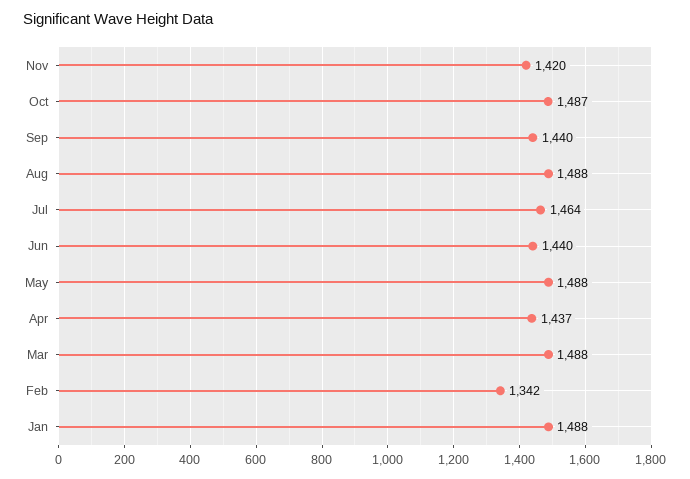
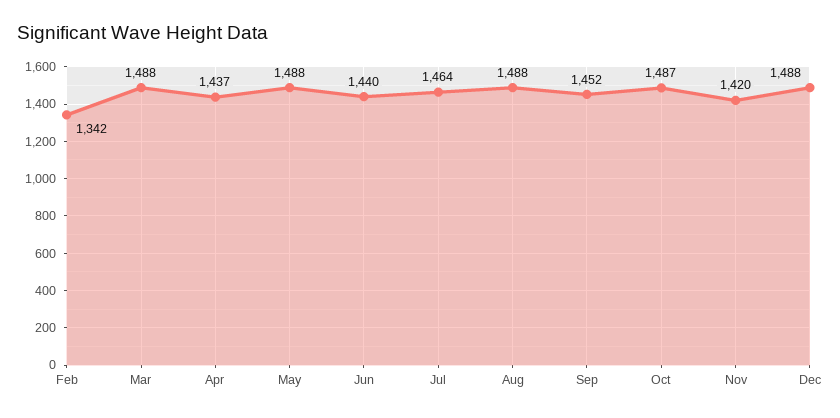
Sep: 1440 -> 1452
Jan: 1488 -> none
Dec: none -> 1488

